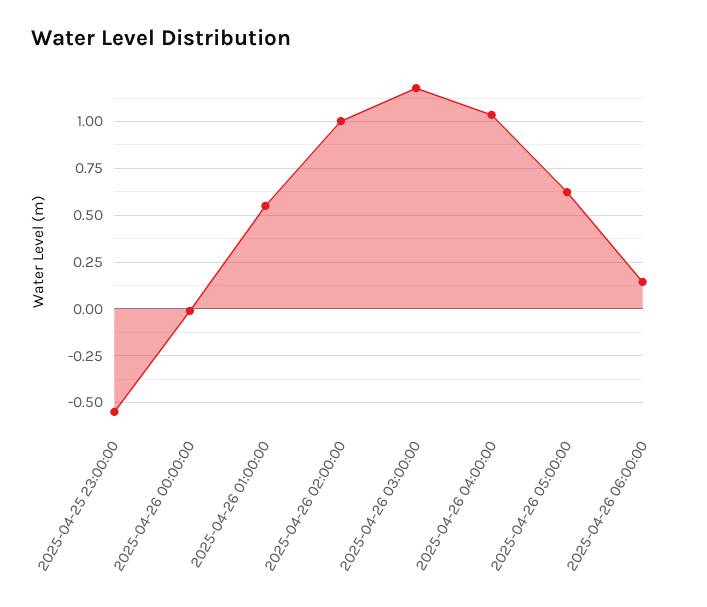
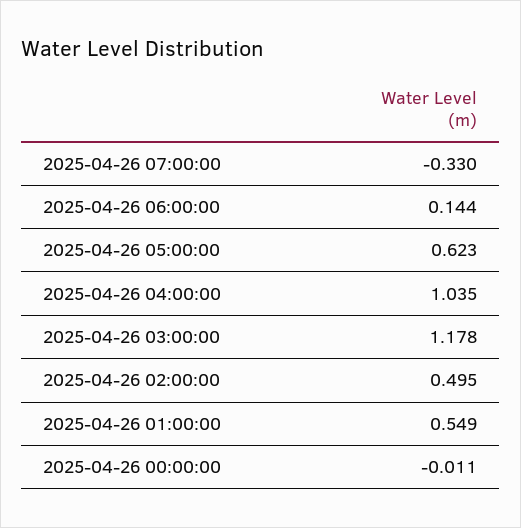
2025-04-25 23:00:00: -0.55 -> none
2025-04-26 02:00:00: 1 -> 0.495
2025-04-26 07:00:00: none -> -0.33

